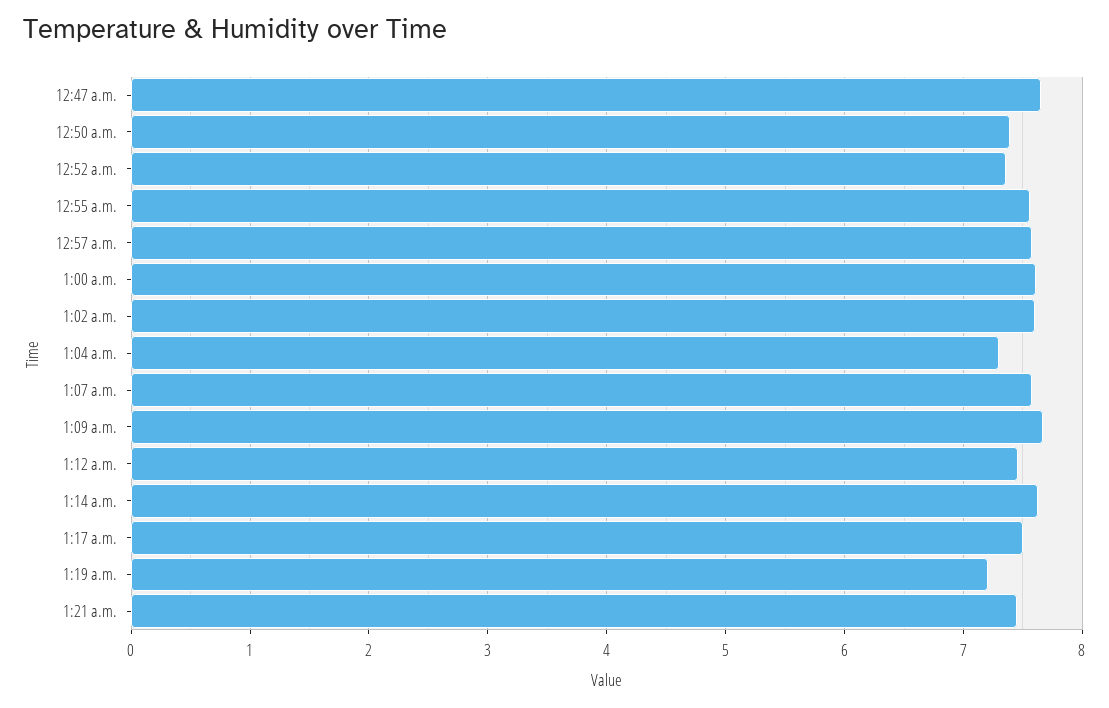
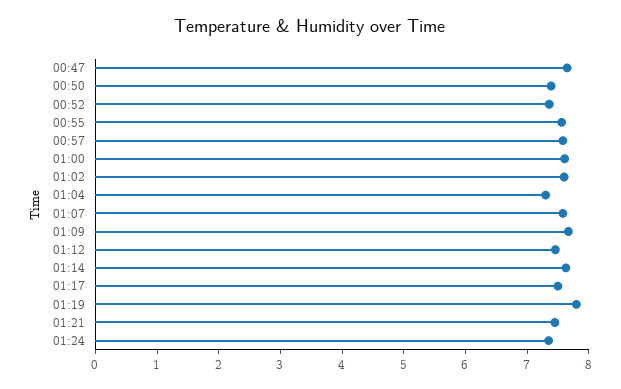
1:19 a.m.: 7.2 -> 7.8
01:24: none -> 7.4

